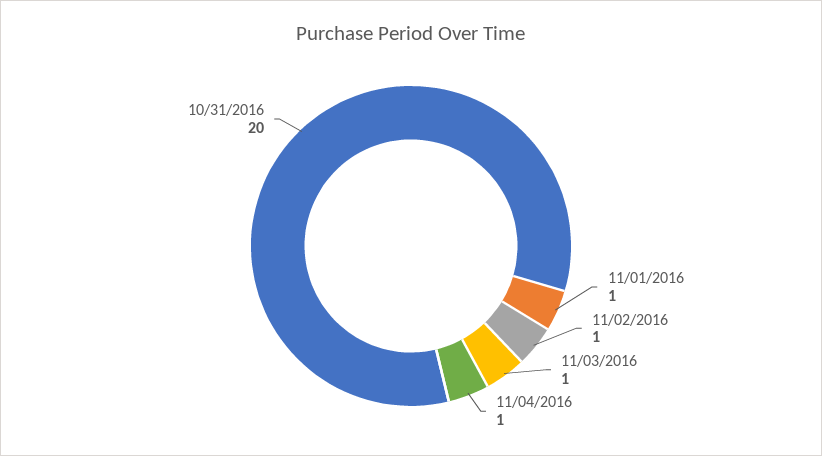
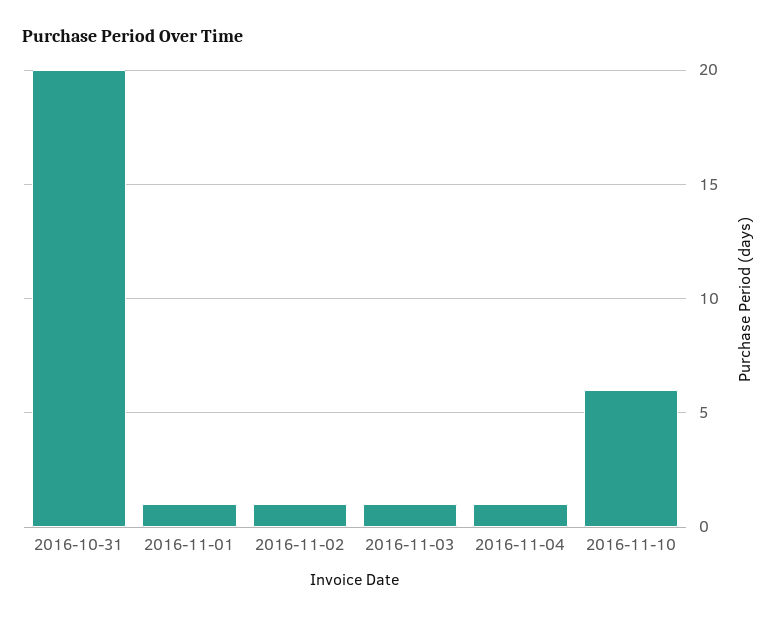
2016-11-10: none -> 6

